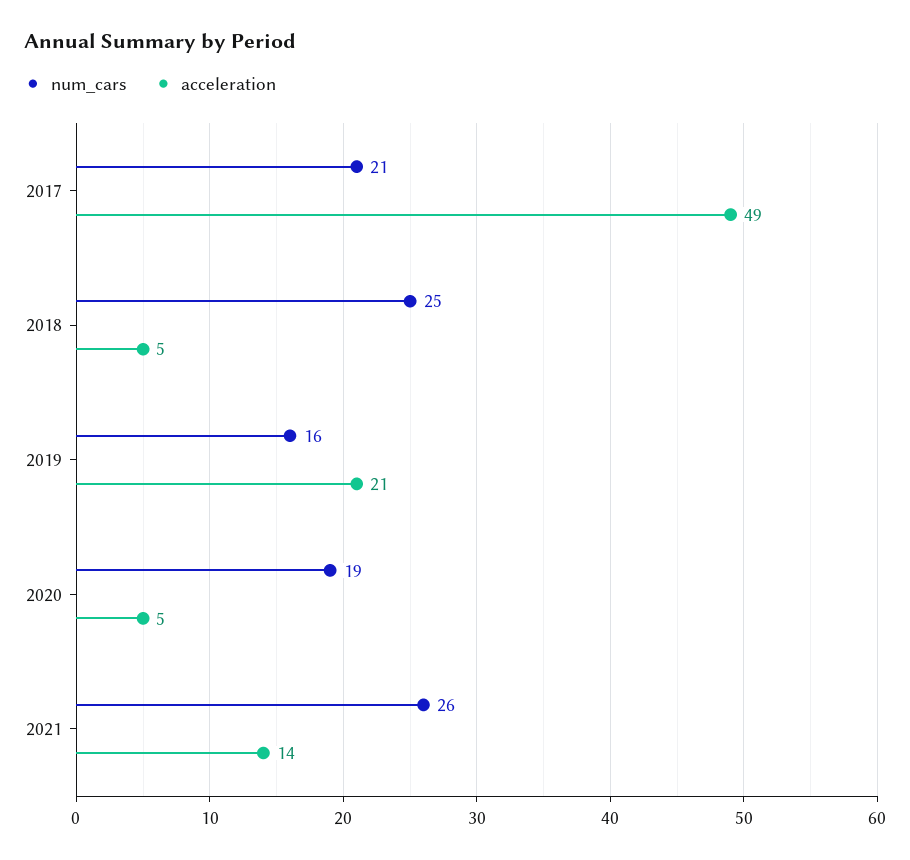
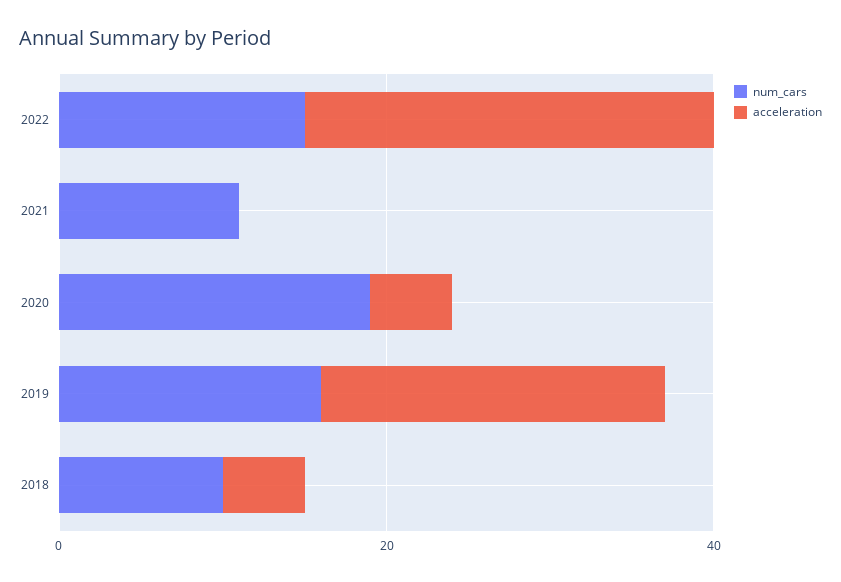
num_cars, 2017: 21 -> none
acceleration, 2017: 49 -> none
num_cars, 2018: 25 -> 10
num_cars, 2021: 26 -> 10
acceleration, 2021: 14 -> 0
num_cars, 2022: none -> 15
acceleration, 2022: none -> 25

